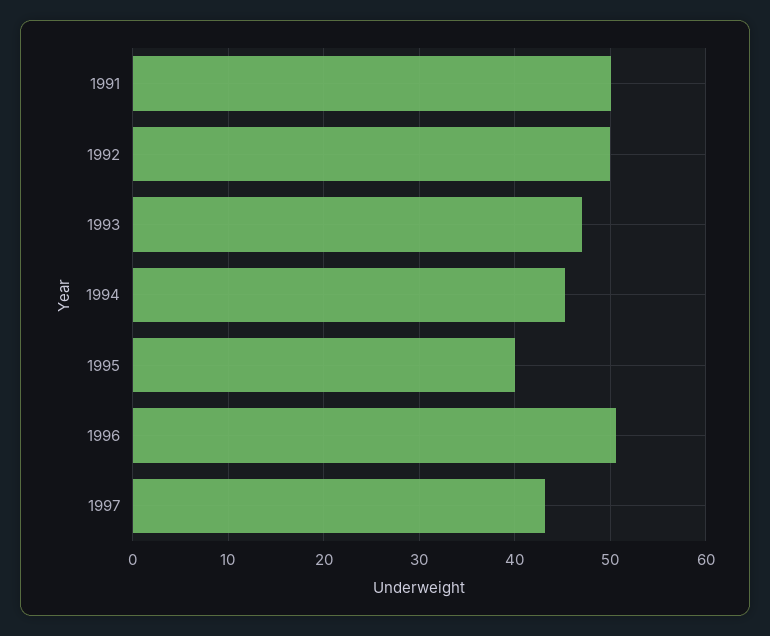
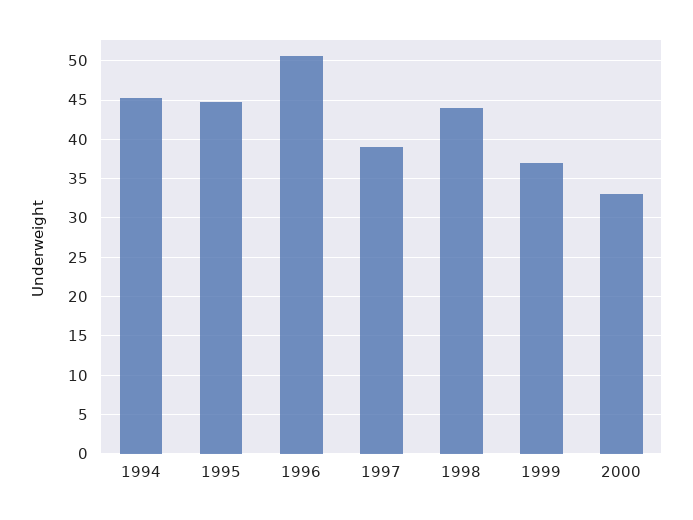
1991: 50 -> none
1992: 50 -> none
1993: 47 -> none
1995: 40 -> 45
1997: 43 -> 39
1998: none -> 44
1999: none -> 37
2000: none -> 33

